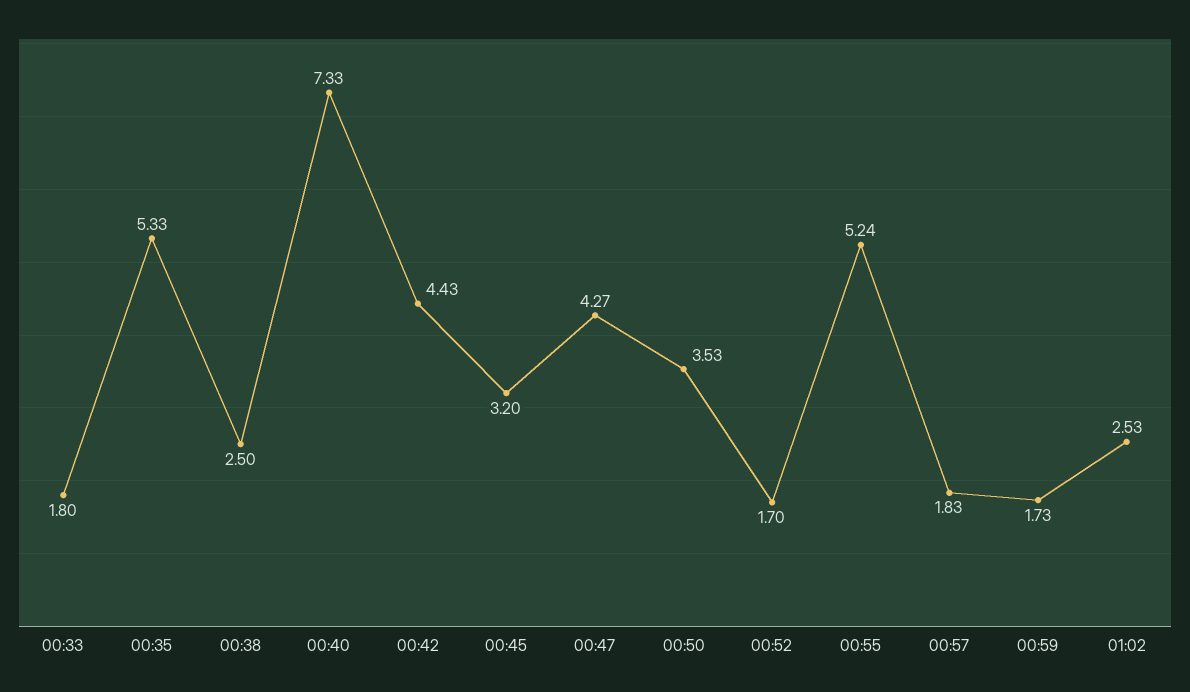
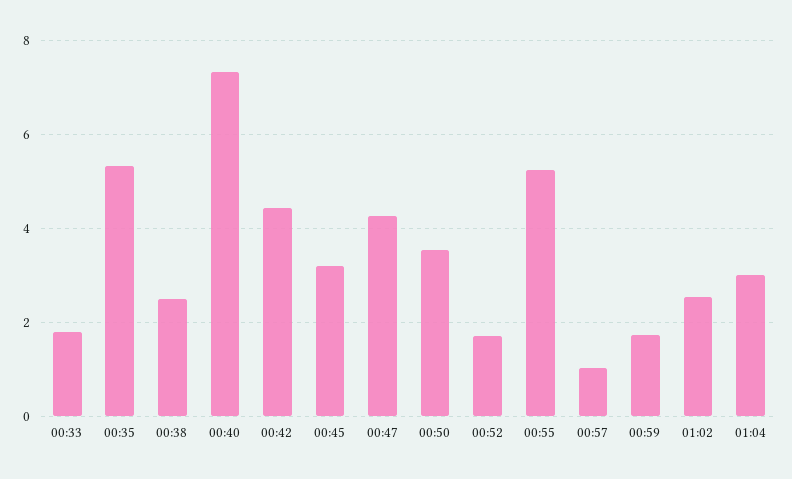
00:57: 1.83 -> 1
01:04: none -> 3

